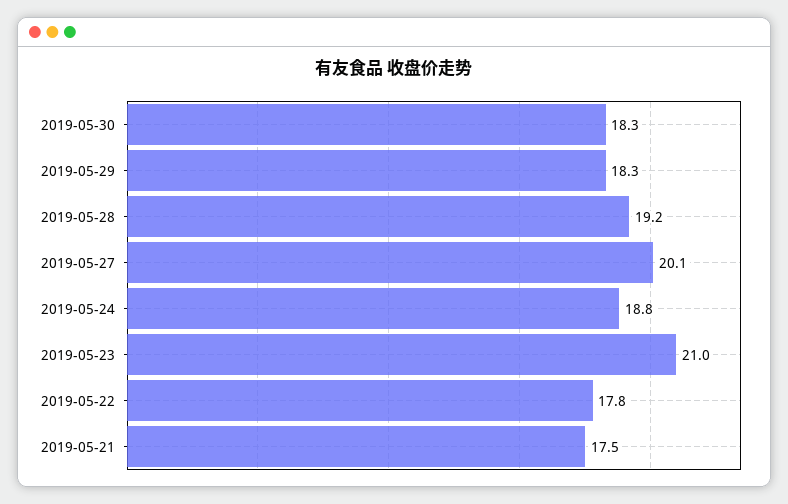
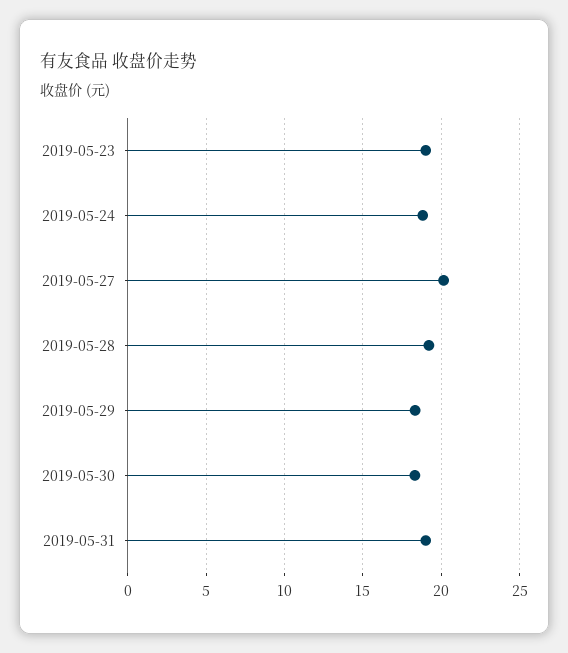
2019-05-23: 21 -> 19
2019-05-22: 17.8 -> none
2019-05-21: 17.5 -> none
2019-05-31: none -> 19

